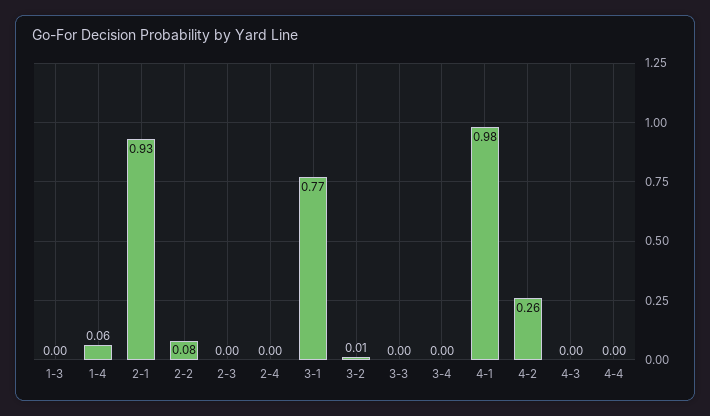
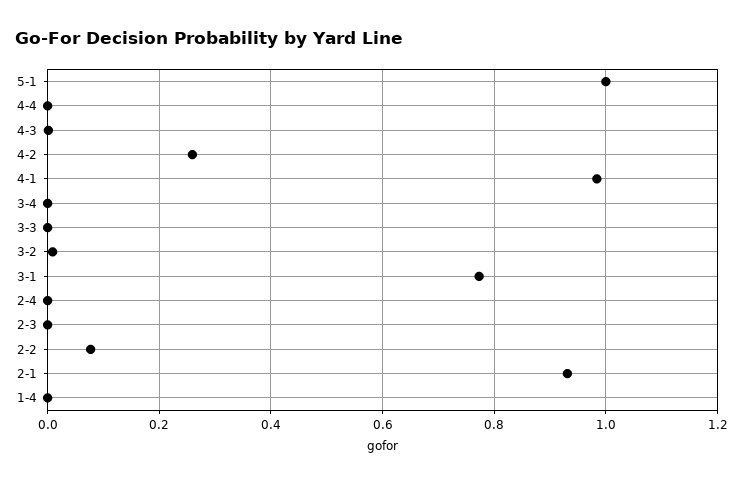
1-3: 0 -> none
1-4: 0.06 -> 0
5-1: none -> 1

